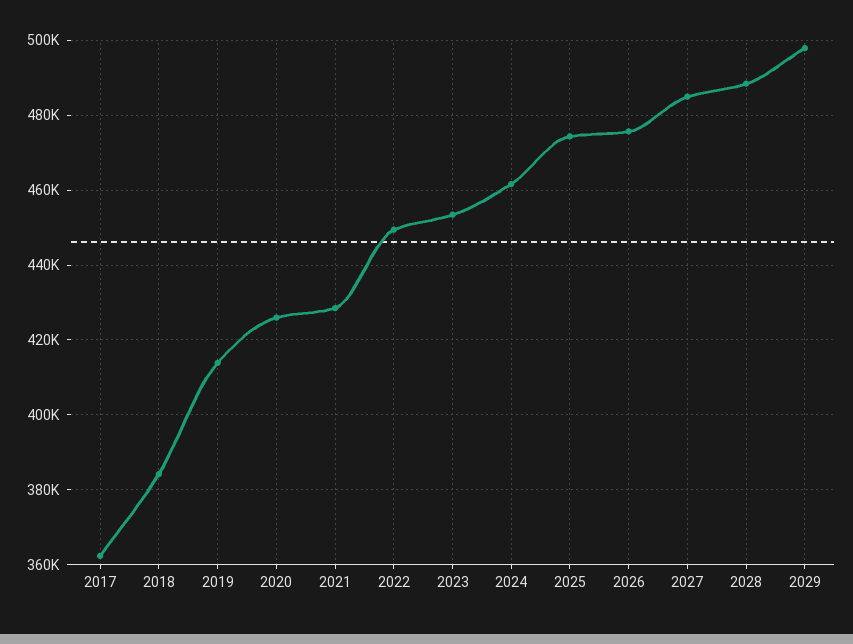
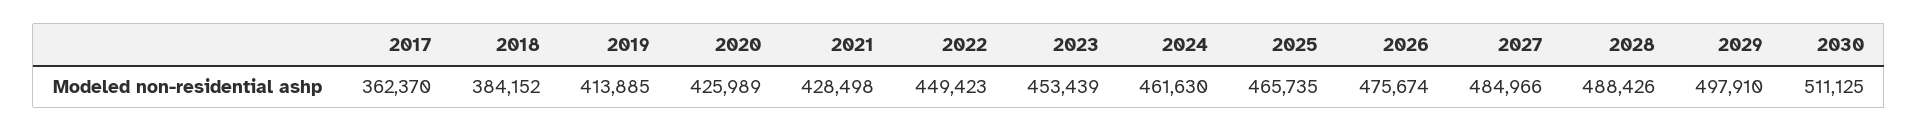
2025: 474000 -> 465735
2030: none -> 511125

